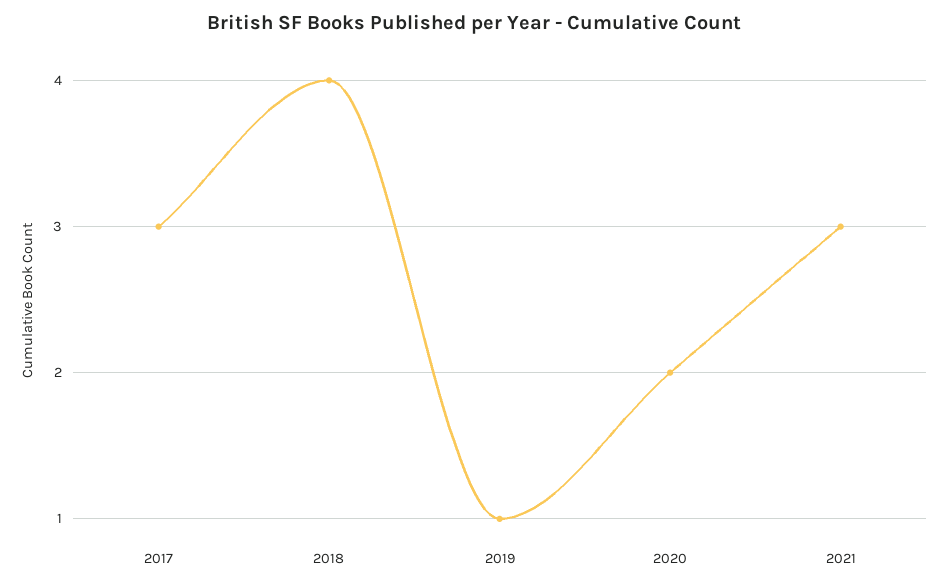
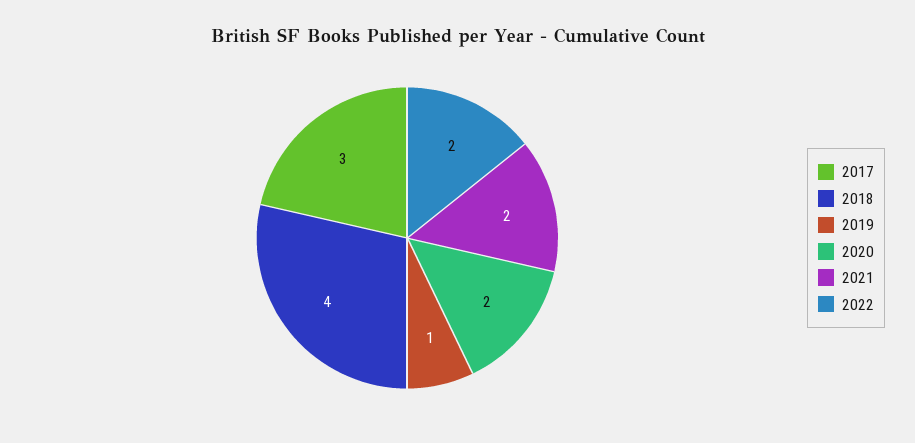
2021: 3 -> 2
2022: none -> 2

